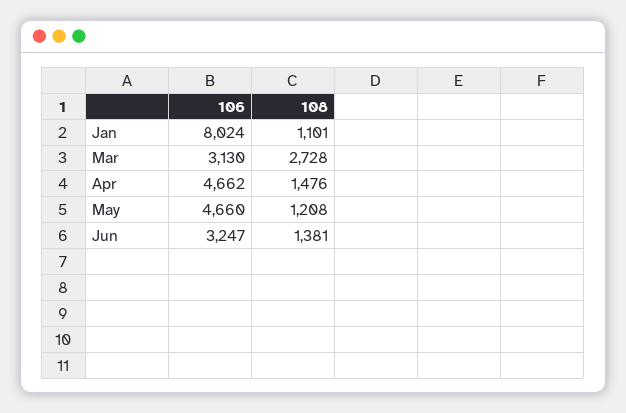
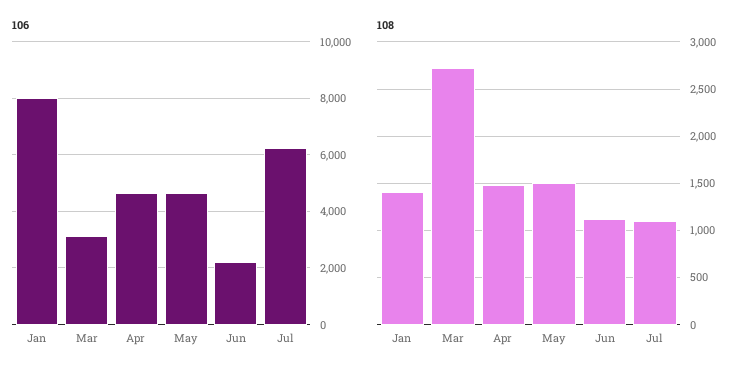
108, Jan: 1101 -> 1400
108, May: 1208 -> 1500
106, Jun: 3247 -> 2250
108, Jun: 1381 -> 1100
106, Jul: none -> 6250
108, Jul: none -> 1100

